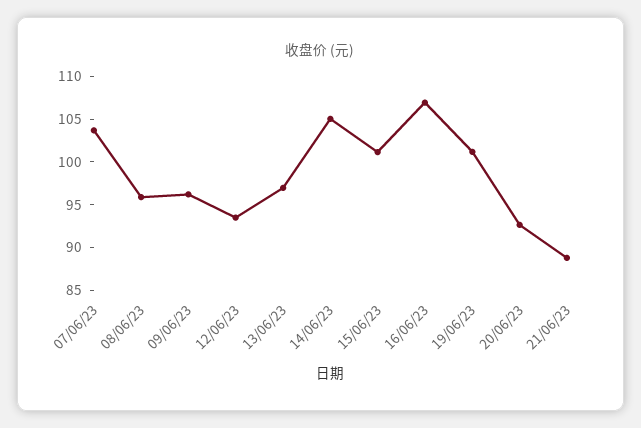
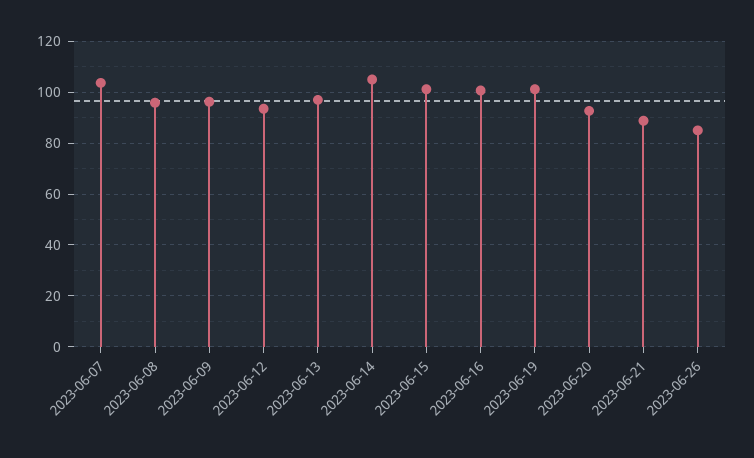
16/06/23: 107 -> 100
2023-06-26: none -> 85

